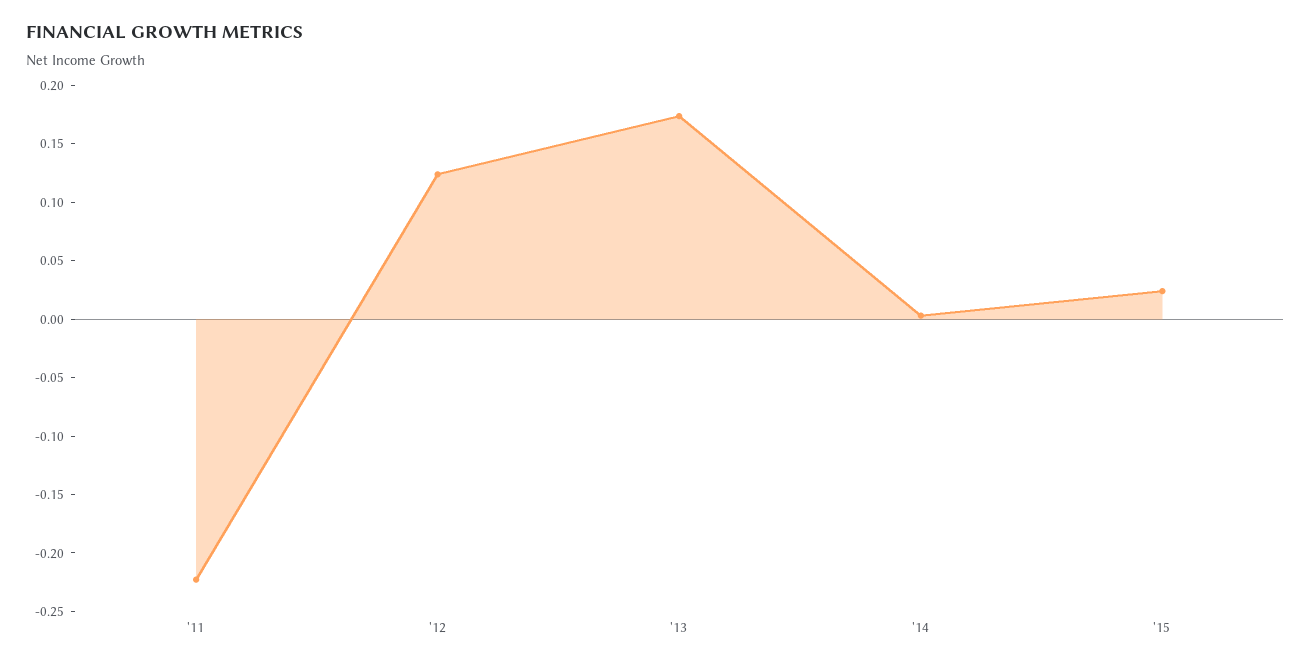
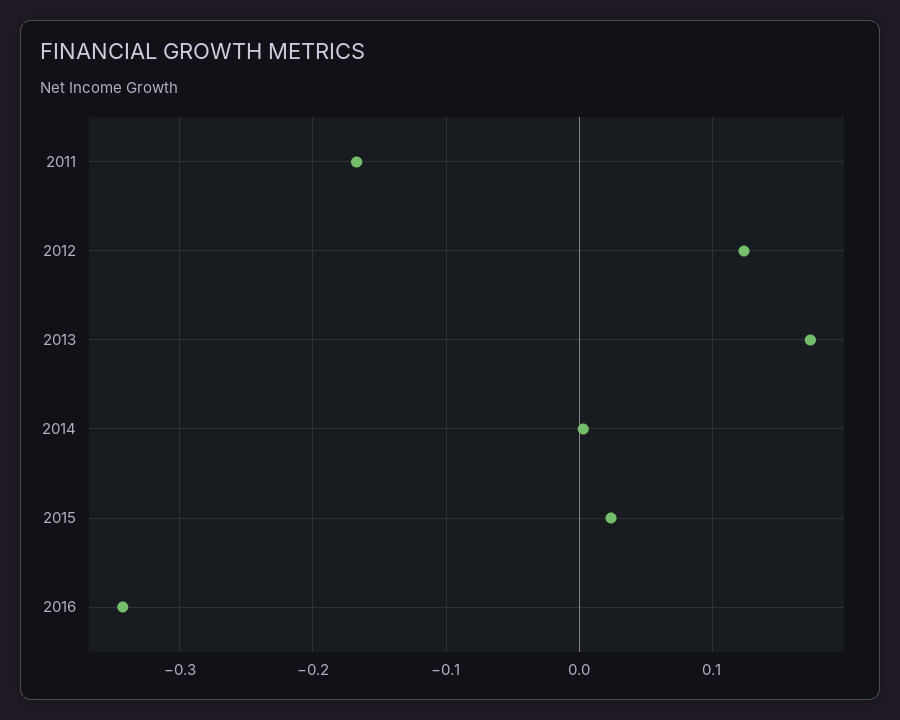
'11: -0.22 -> -0.17
2016: none -> -0.34

